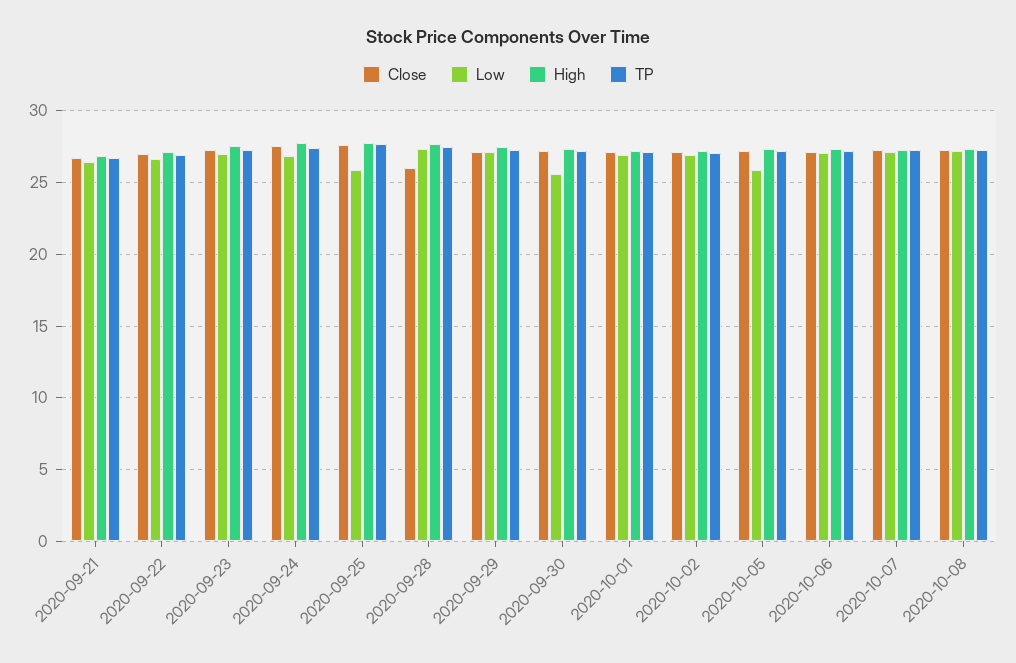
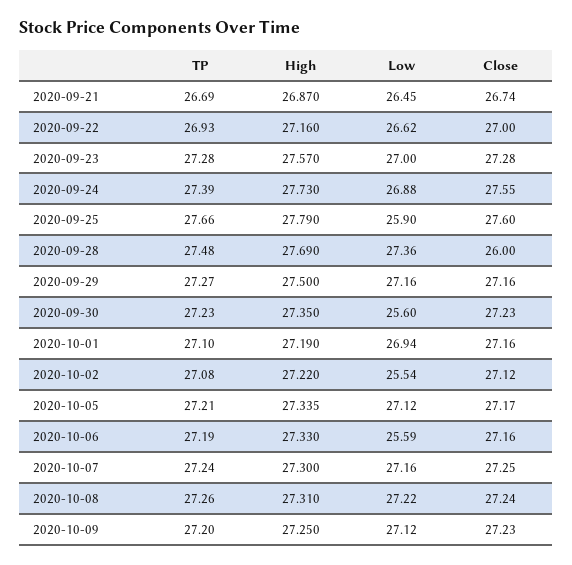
Low, 2020-10-02: 27 -> 25.54
Low, 2020-10-05: 26 -> 27.12
Low, 2020-10-06: 27 -> 25.59
TP, 2020-10-09: none -> 27.2
High, 2020-10-09: none -> 27.25
Low, 2020-10-09: none -> 27.12
Close, 2020-10-09: none -> 27.23

